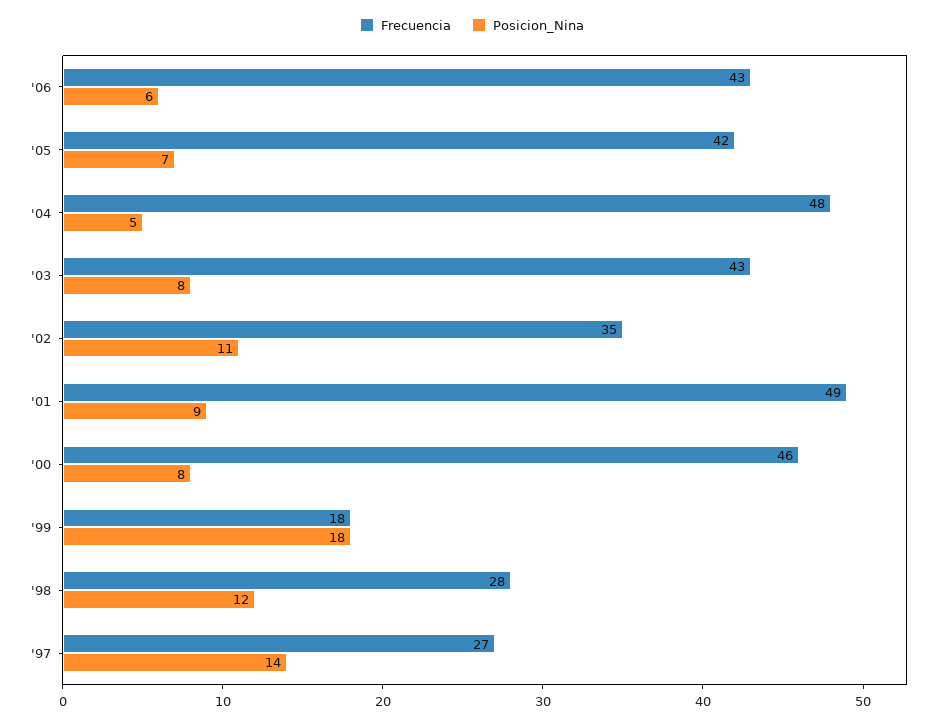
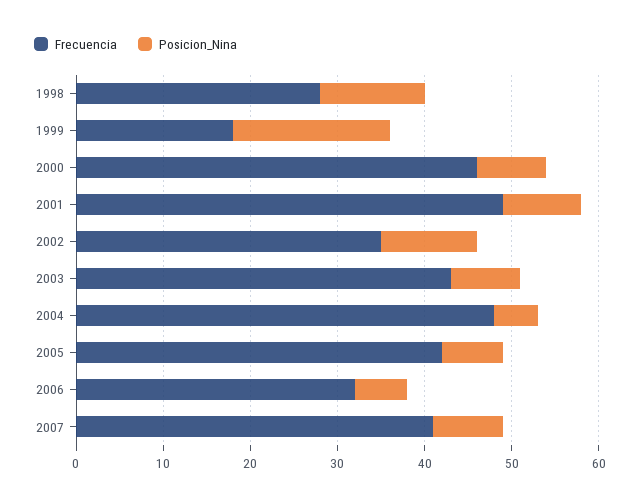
Frecuencia, '06: 43 -> 32
Frecuencia, '97: 27 -> none
Posicion_Nina, '97: 14 -> none
Frecuencia, 2007: none -> 41
Posicion_Nina, 2007: none -> 8

